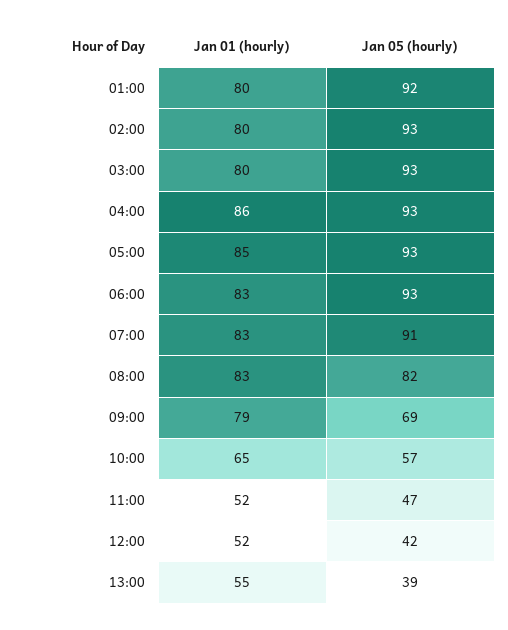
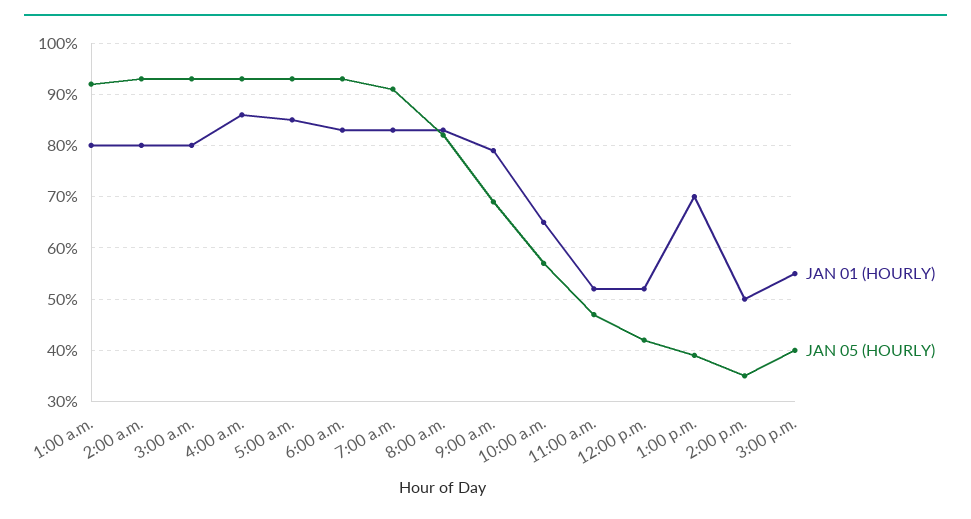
Jan 01 (hourly), 13:00: 55 -> 70
Jan 01 (hourly), 2:00 p.m.: none -> 50
Jan 05 (hourly), 2:00 p.m.: none -> 35
Jan 01 (hourly), 3:00 p.m.: none -> 55
Jan 05 (hourly), 3:00 p.m.: none -> 40

